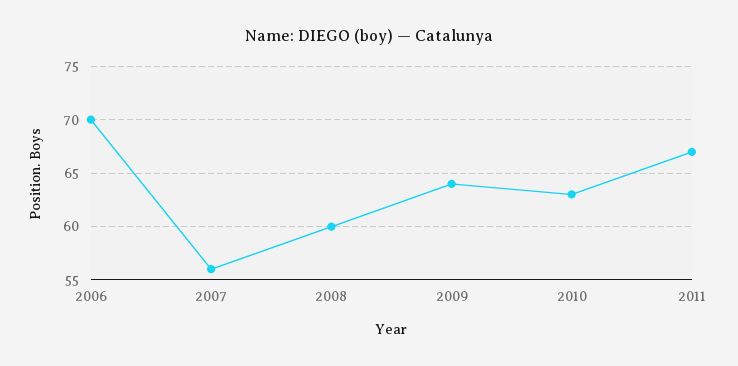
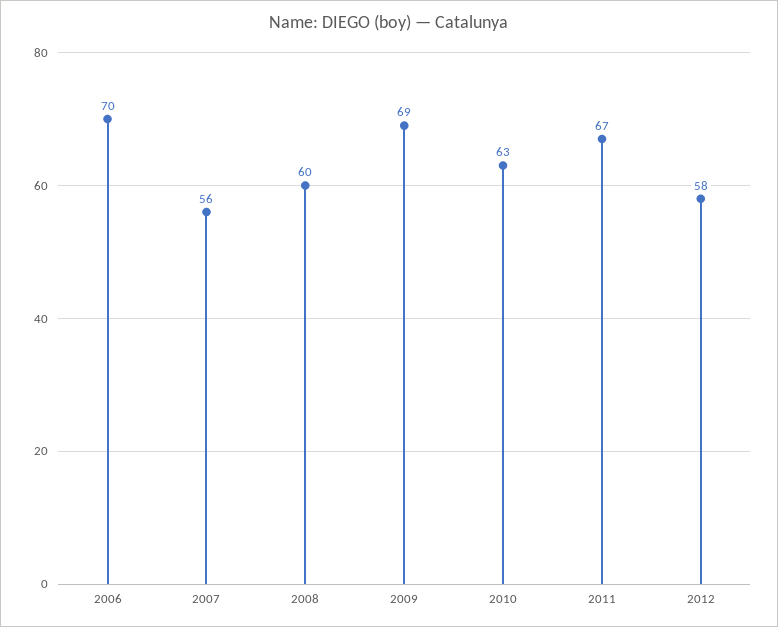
2009: 64 -> 69
2012: none -> 58

